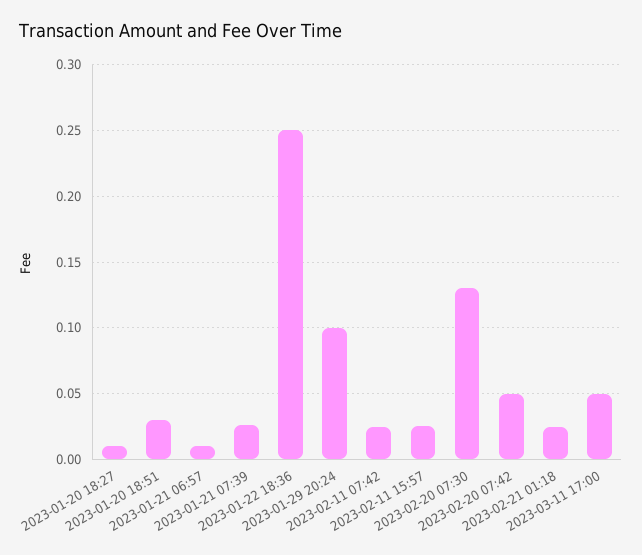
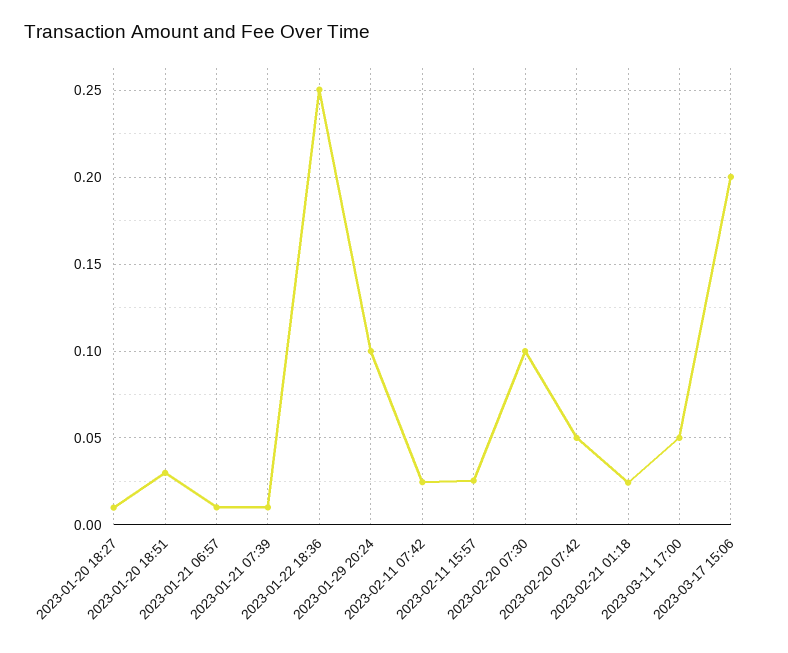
2023-01-21 07:39: 0.025 -> 0.01
2023-02-20 07:30: 0.13 -> 0.1
2023-03-17 15:06: none -> 0.2

